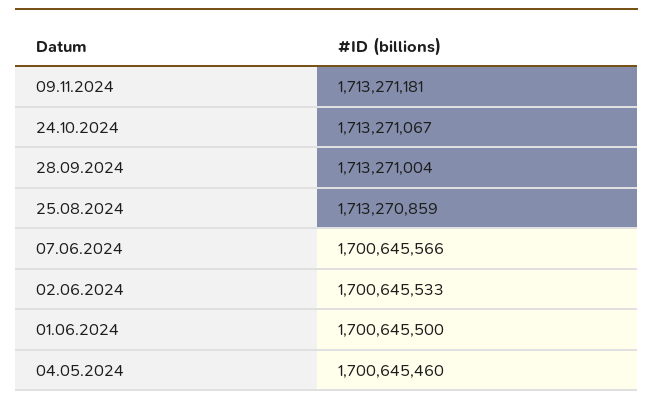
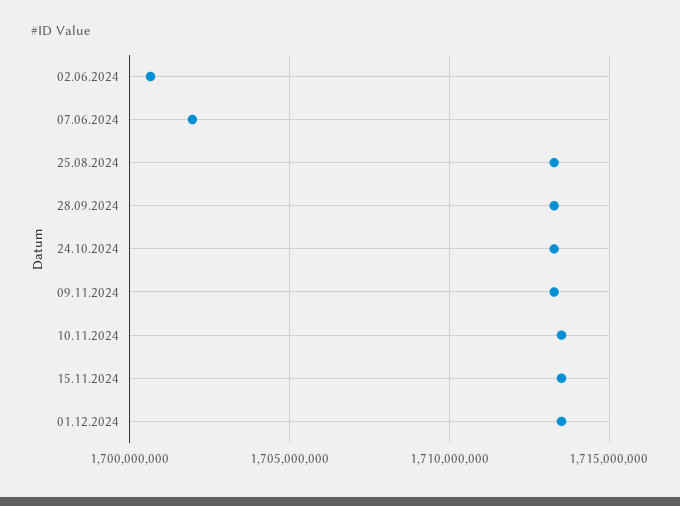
07.06.2024: 1700645566 -> 1702000000
01.06.2024: 1700645500 -> none
04.05.2024: 1700645460 -> none
10.11.2024: none -> 1713500000
15.11.2024: none -> 1713500000
01.12.2024: none -> 1713500000

